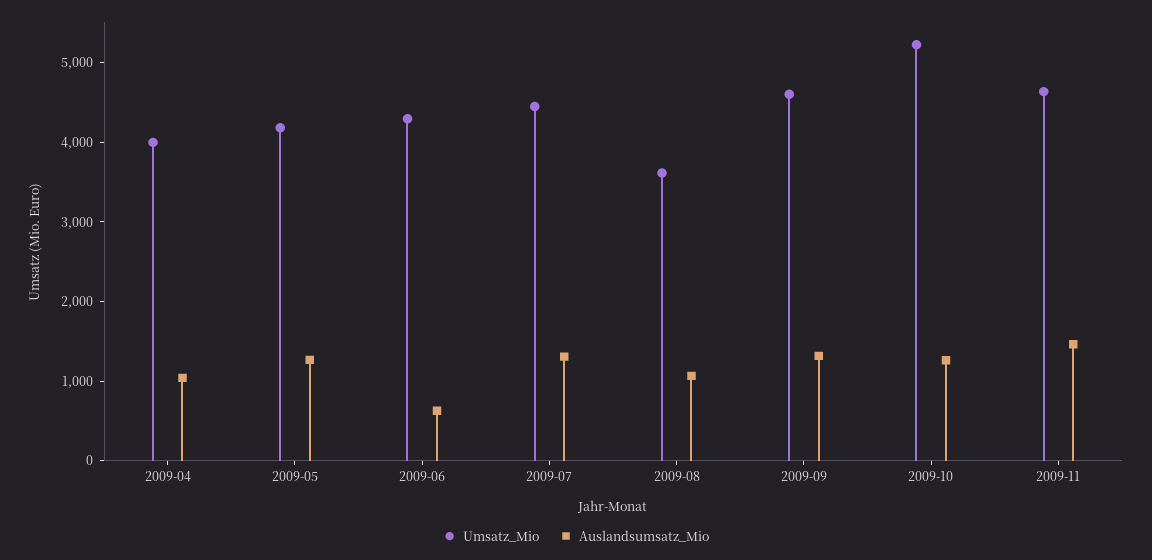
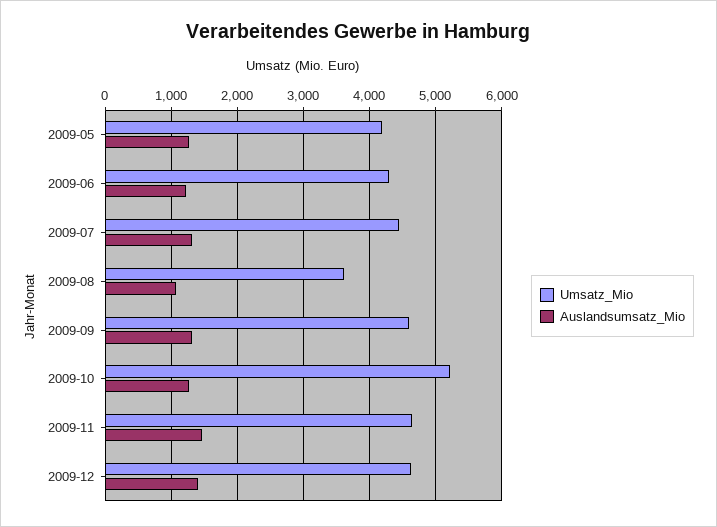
Umsatz_Mio, 2009-04: 4000 -> none
Auslandsumsatz_Mio, 2009-04: 1000 -> none
Auslandsumsatz_Mio, 2009-06: 600 -> 1200
Umsatz_Mio, 2009-12: none -> 4600
Auslandsumsatz_Mio, 2009-12: none -> 1400

